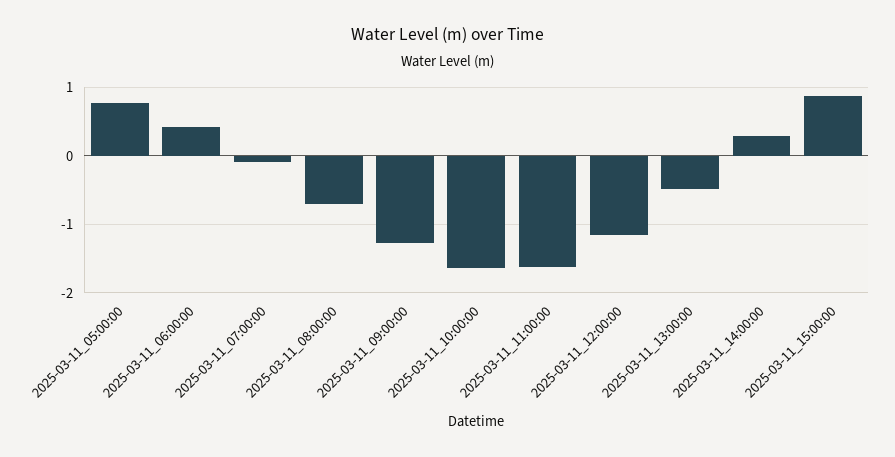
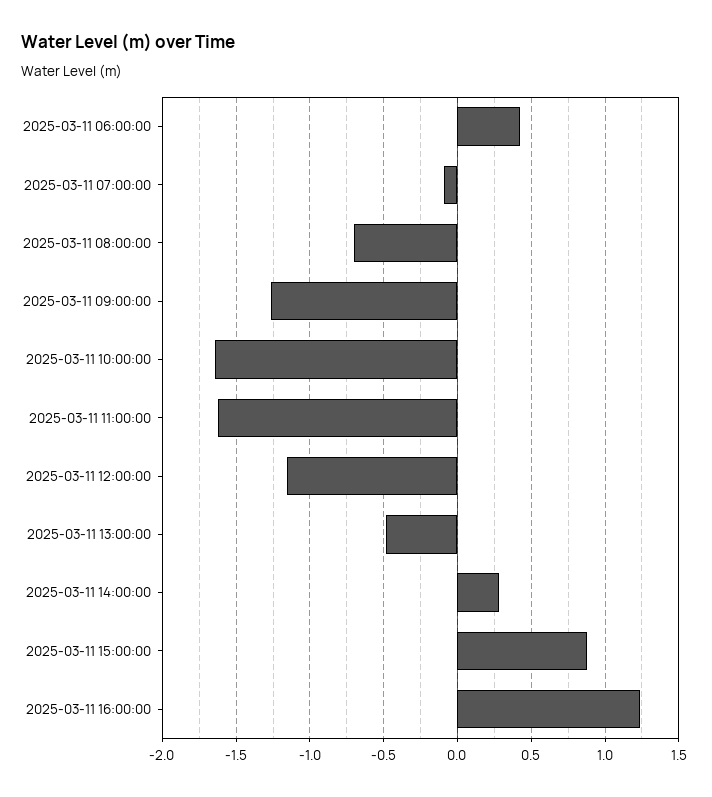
2025-03-11_05:00:00: 0.8 -> none
2025-03-11 16:00:00: none -> 1.25

